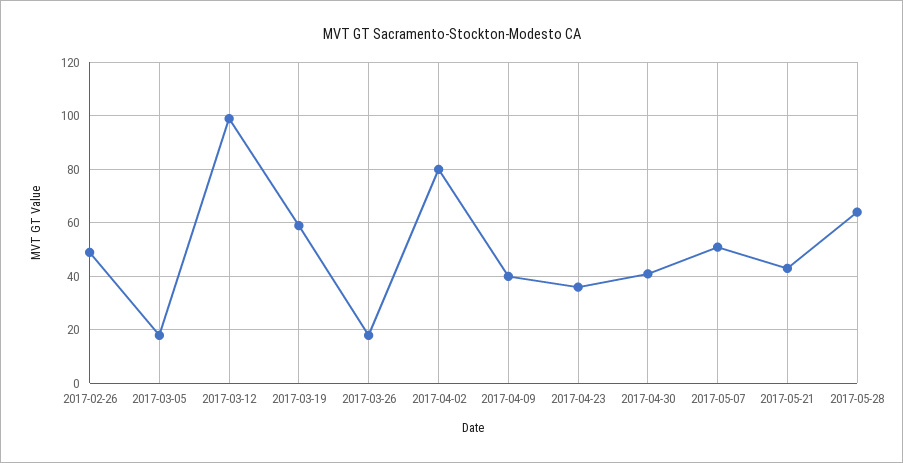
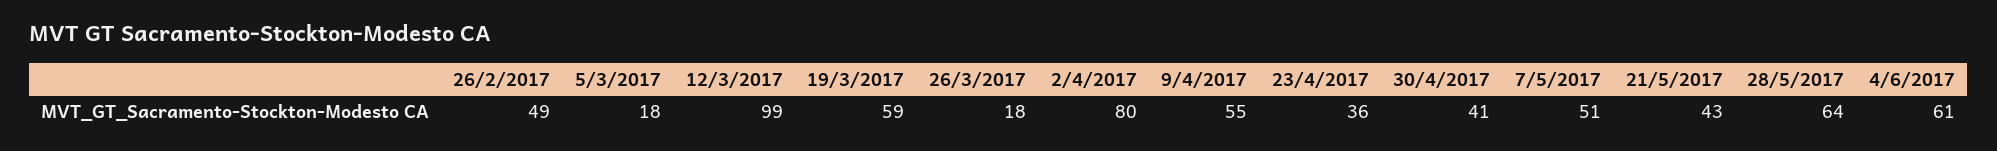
2017-04-09: 40 -> 55
4/6/2017: none -> 61

